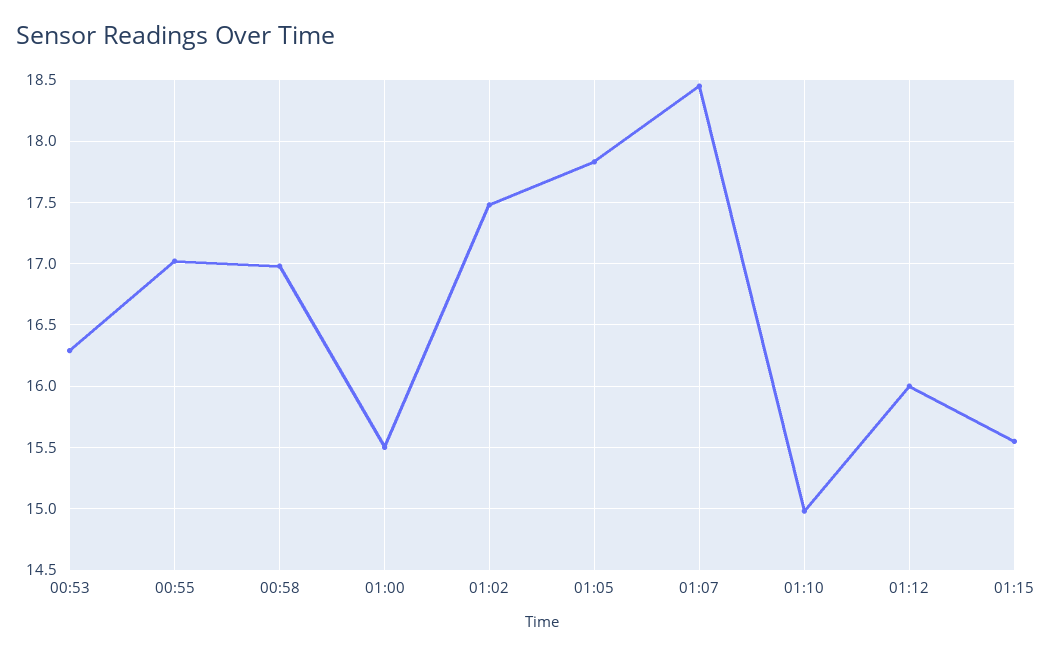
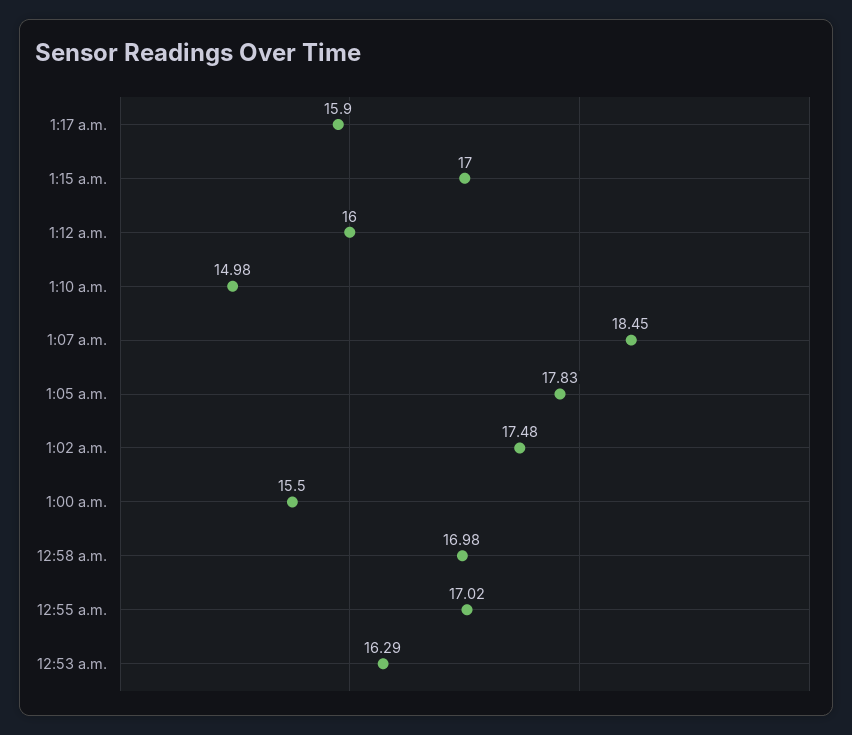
01:15: 15.55 -> 17
1:17 a.m.: none -> 15.9

